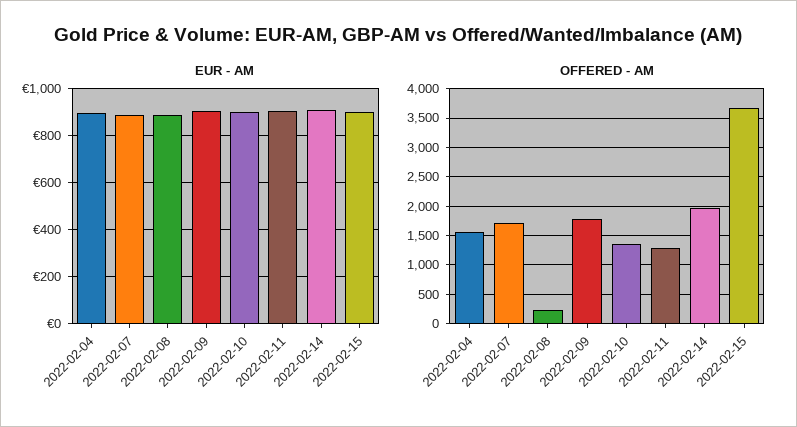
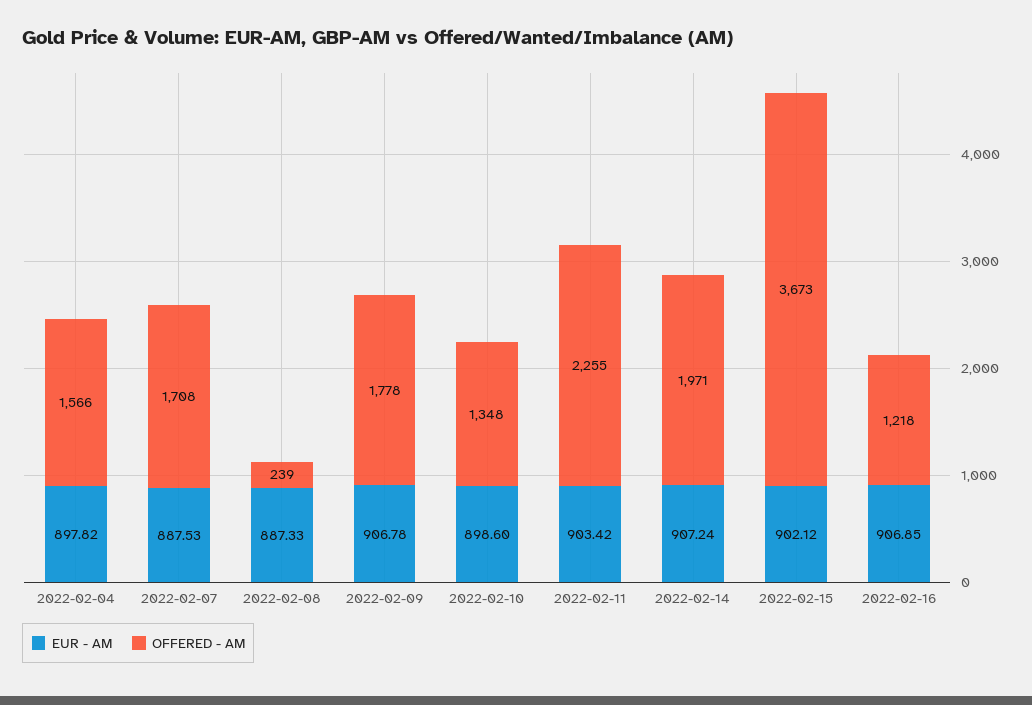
OFFERED - AM, 2022-02-11: 1250 -> 2255
EUR - AM, 2022-02-16: none -> 906.85
OFFERED - AM, 2022-02-16: none -> 1218

